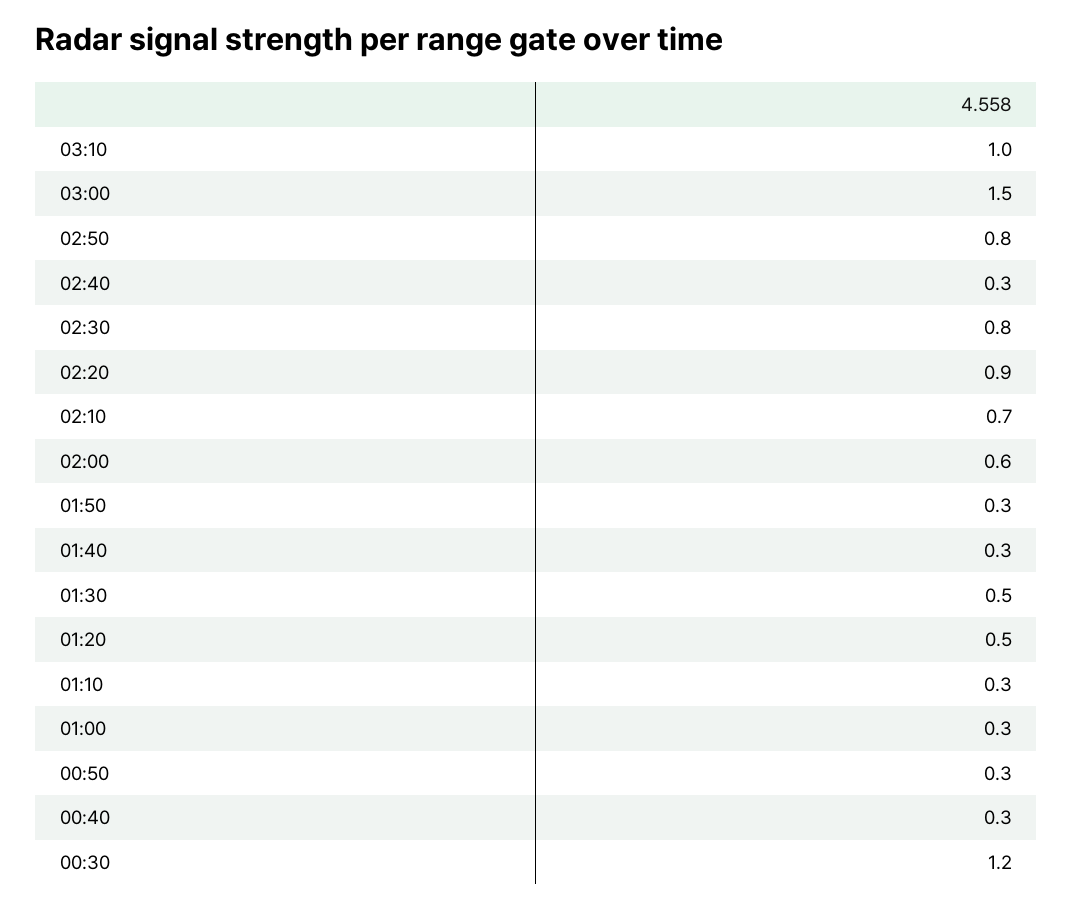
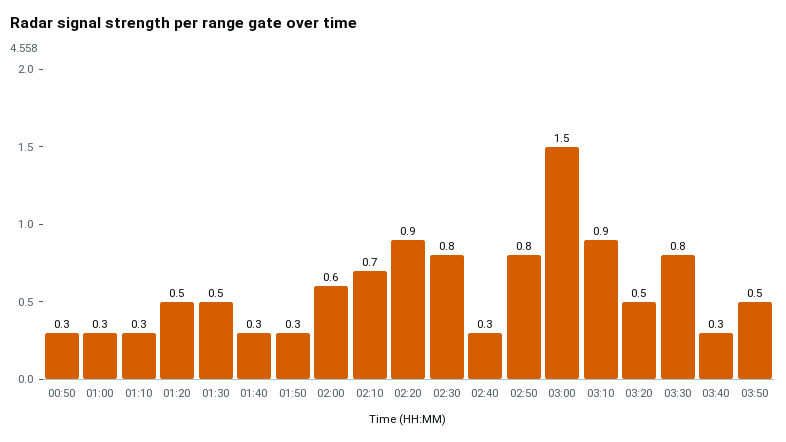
03:10: 1 -> 0.9
00:40: 0.3 -> none
00:30: 1.2 -> none
03:20: none -> 0.5
03:30: none -> 0.8
03:40: none -> 0.3
03:50: none -> 0.5

